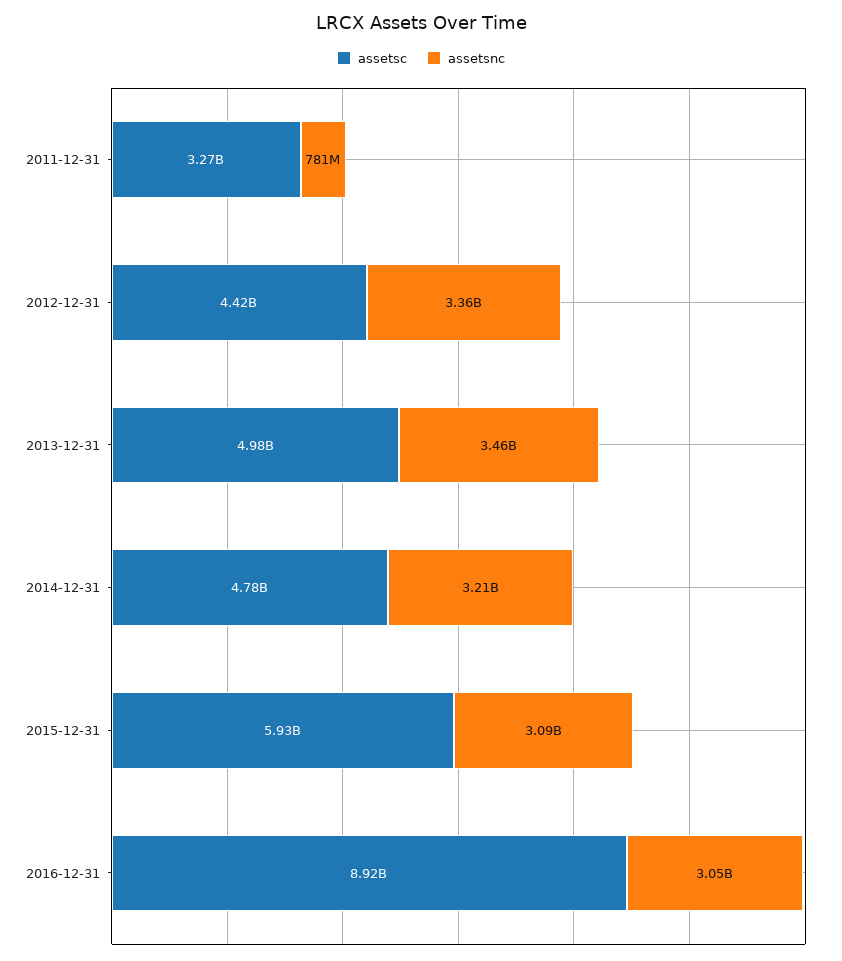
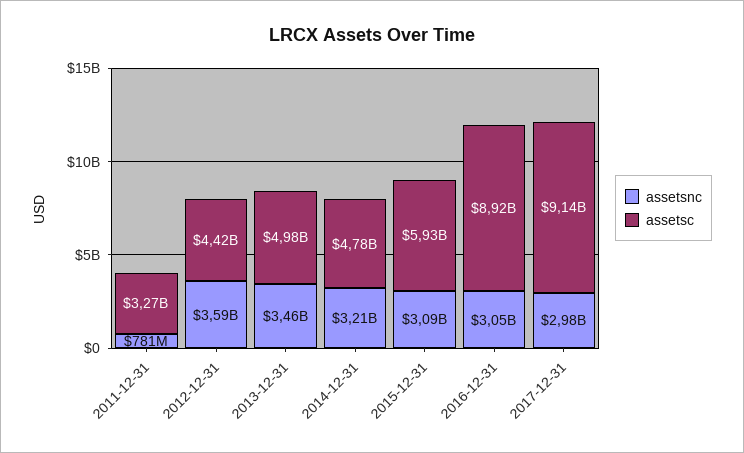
assetsnc, 2012-12-31: 3360000000 -> 3590000000
assetsnc, 2017-12-31: none -> 2980000000
assetsc, 2017-12-31: none -> 9140000000

